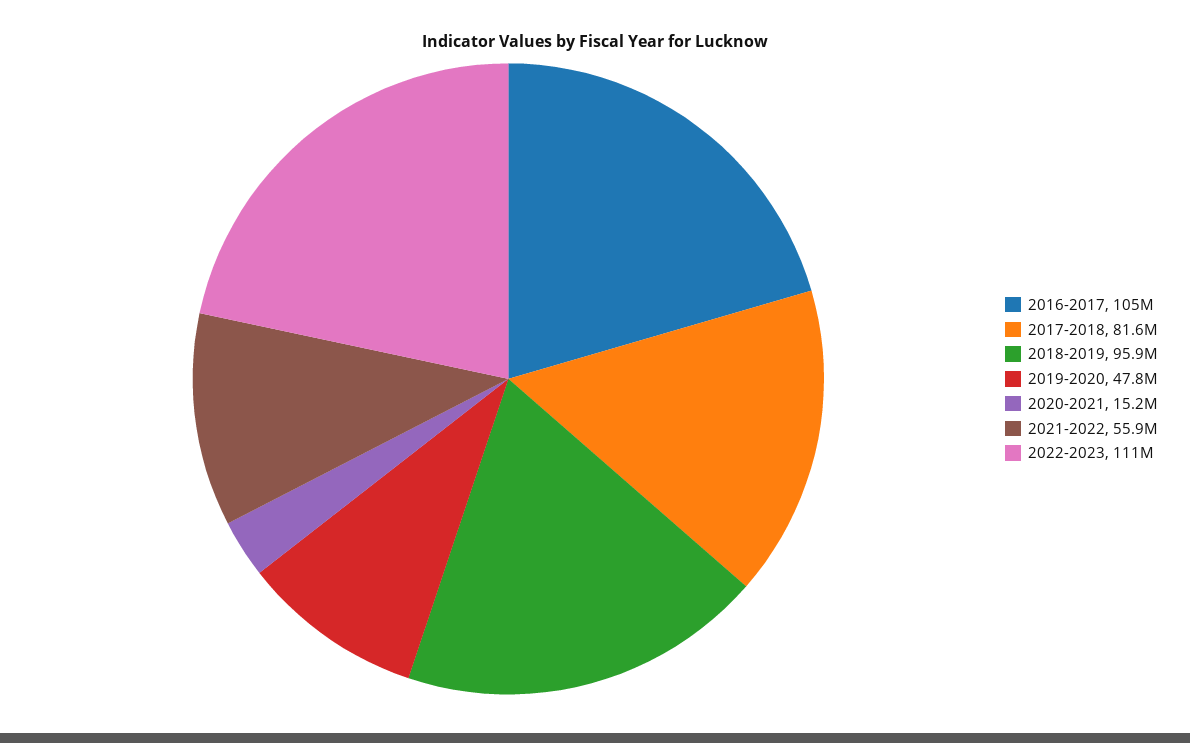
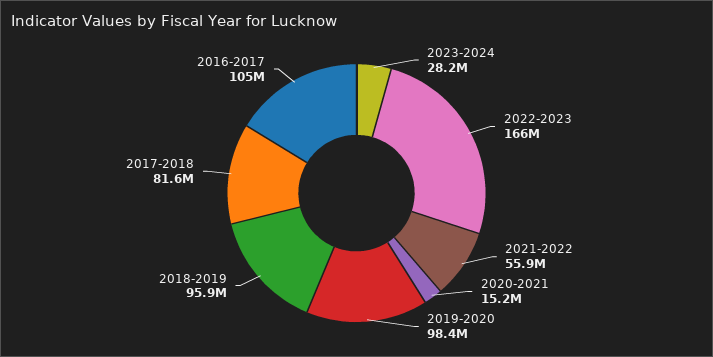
2019-2020: 47800000 -> 98400000
2022-2023: 111000000 -> 166000000
2023-2024: none -> 28200000

